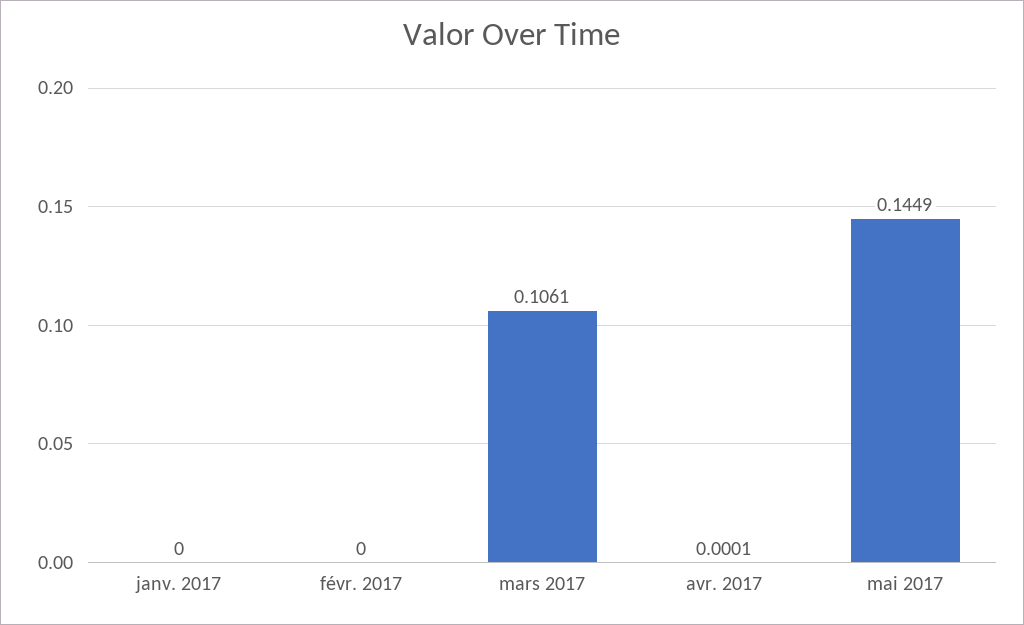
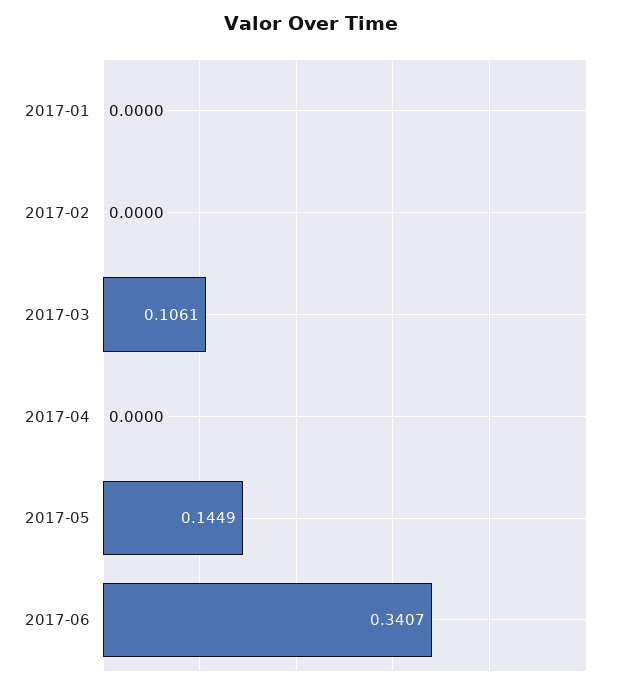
avr. 2017: 0.0001 -> 0
2017-06: none -> 0.3407

